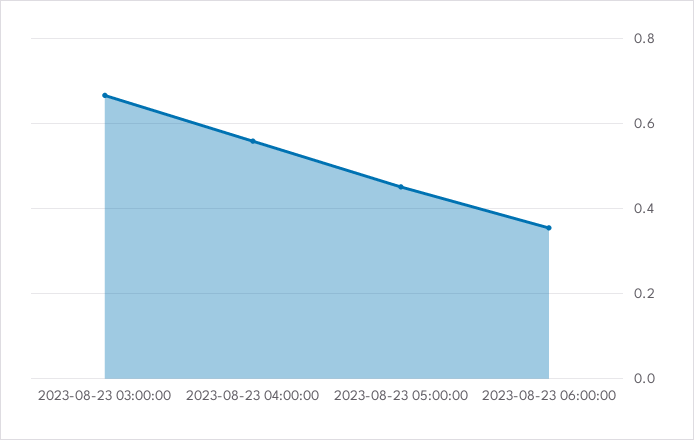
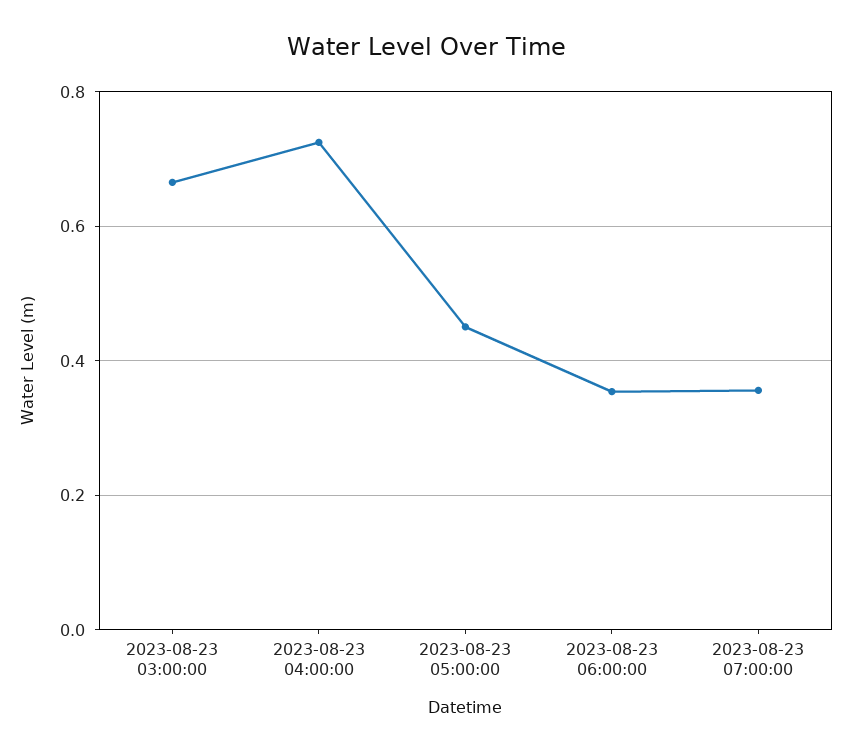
2023-08-23 04:00:00: 0.56 -> 0.72
2023-08-23 07:00:00: none -> 0.36

